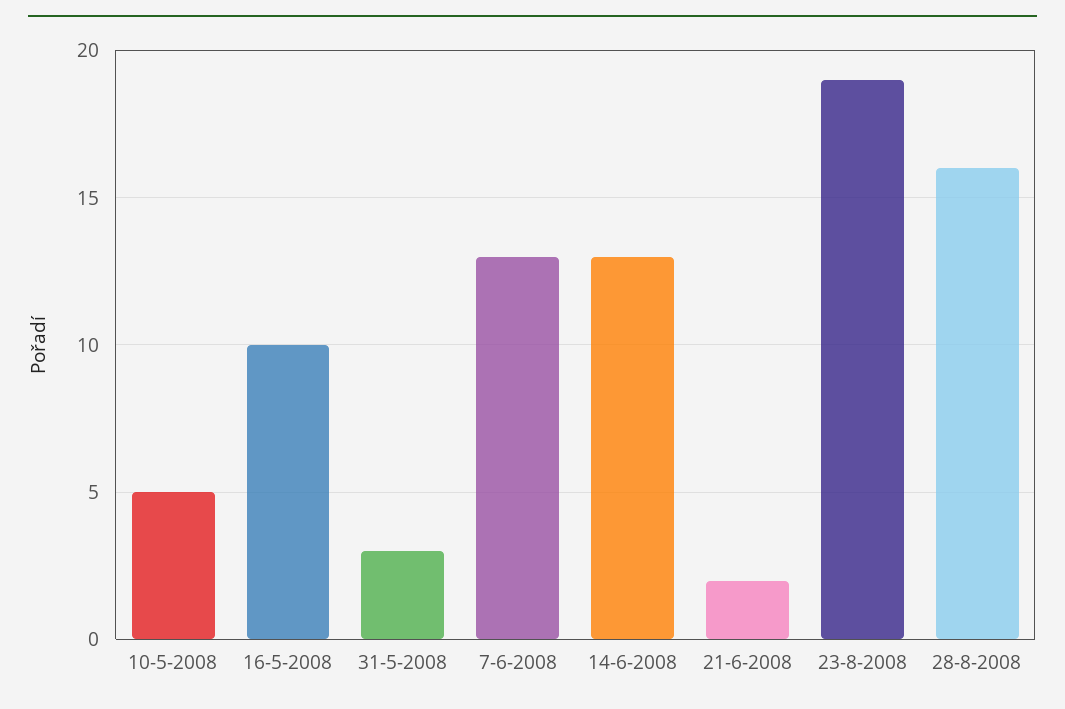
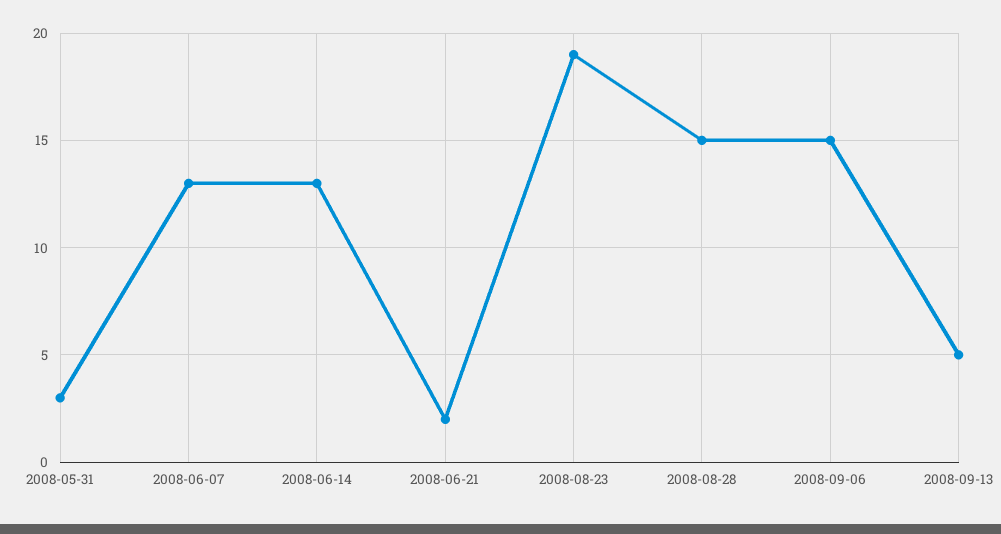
10-5-2008: 5 -> none
16-5-2008: 10 -> none
28-8-2008: 16 -> 15
2008-09-06: none -> 15
2008-09-13: none -> 5

